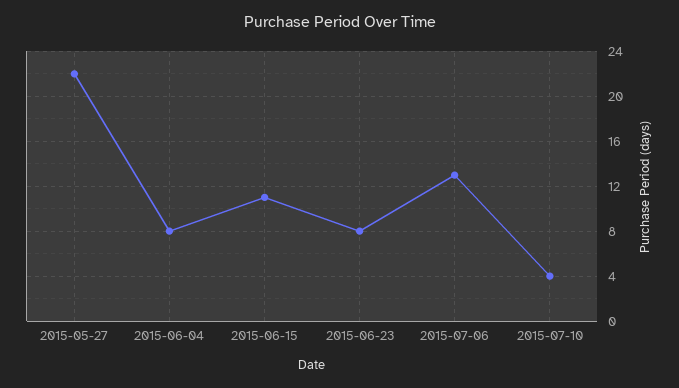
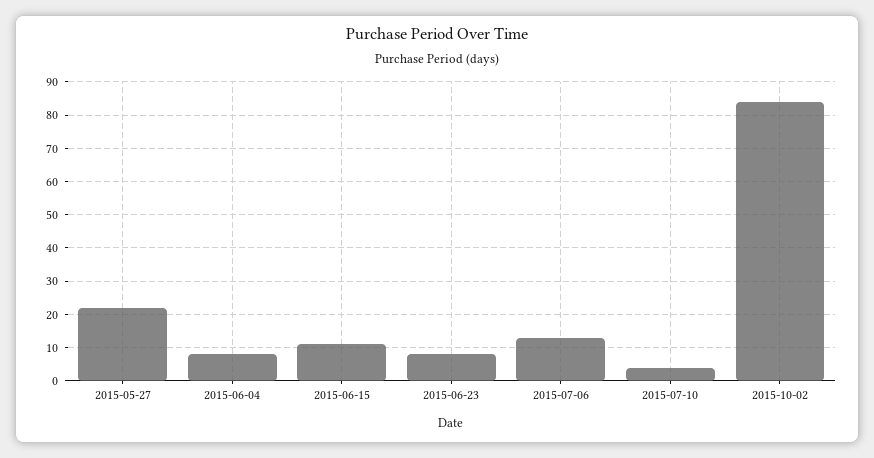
2015-10-02: none -> 85

